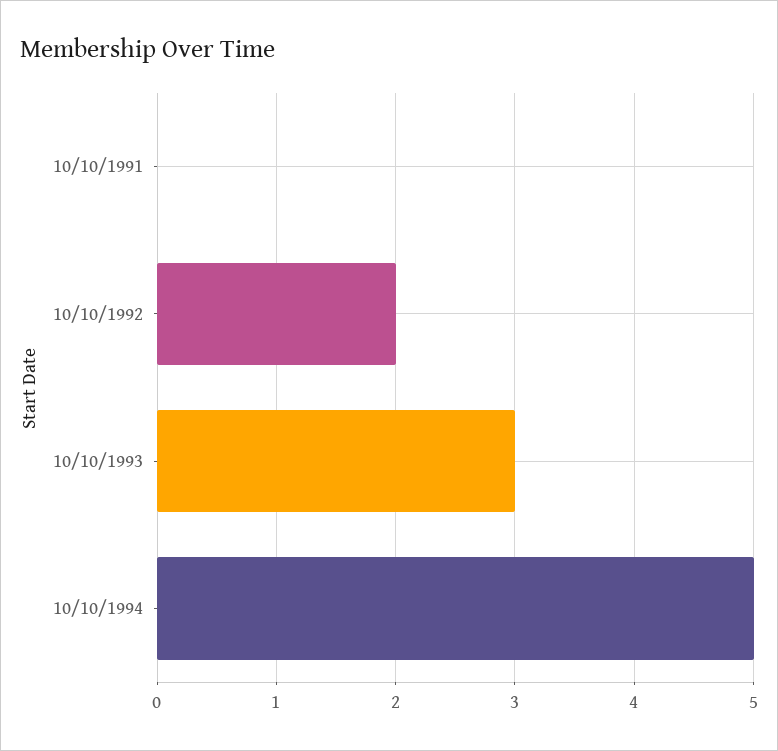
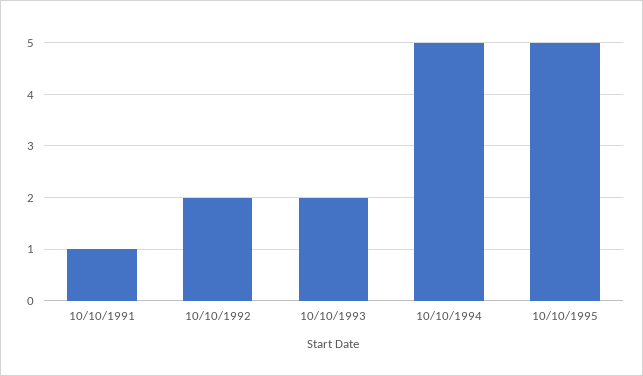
10/10/1991: 0 -> 1
10/10/1993: 3 -> 2
10/10/1995: none -> 5

